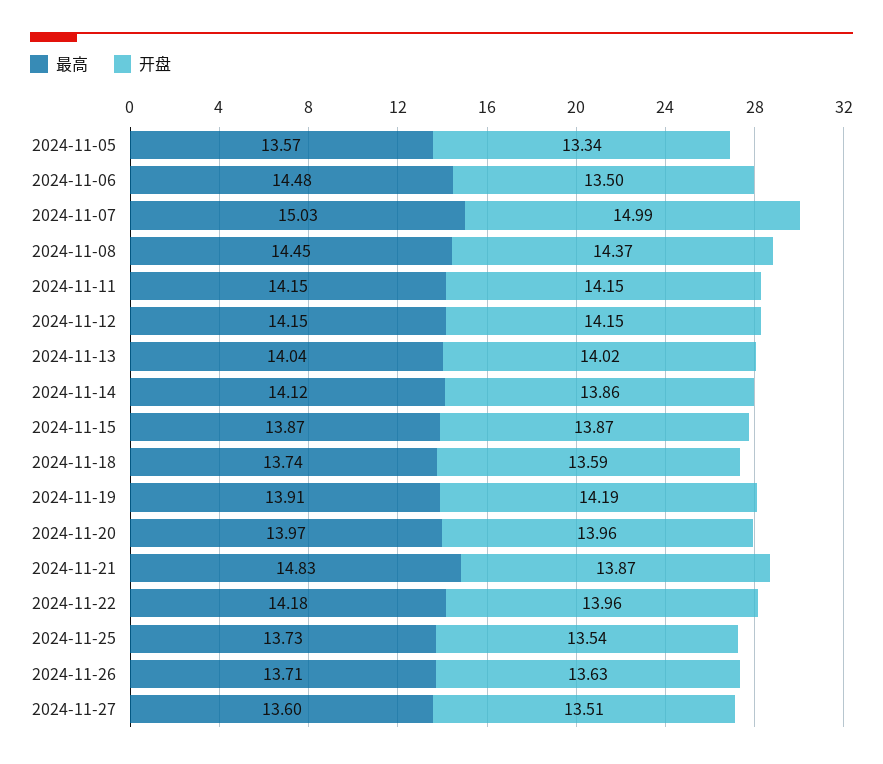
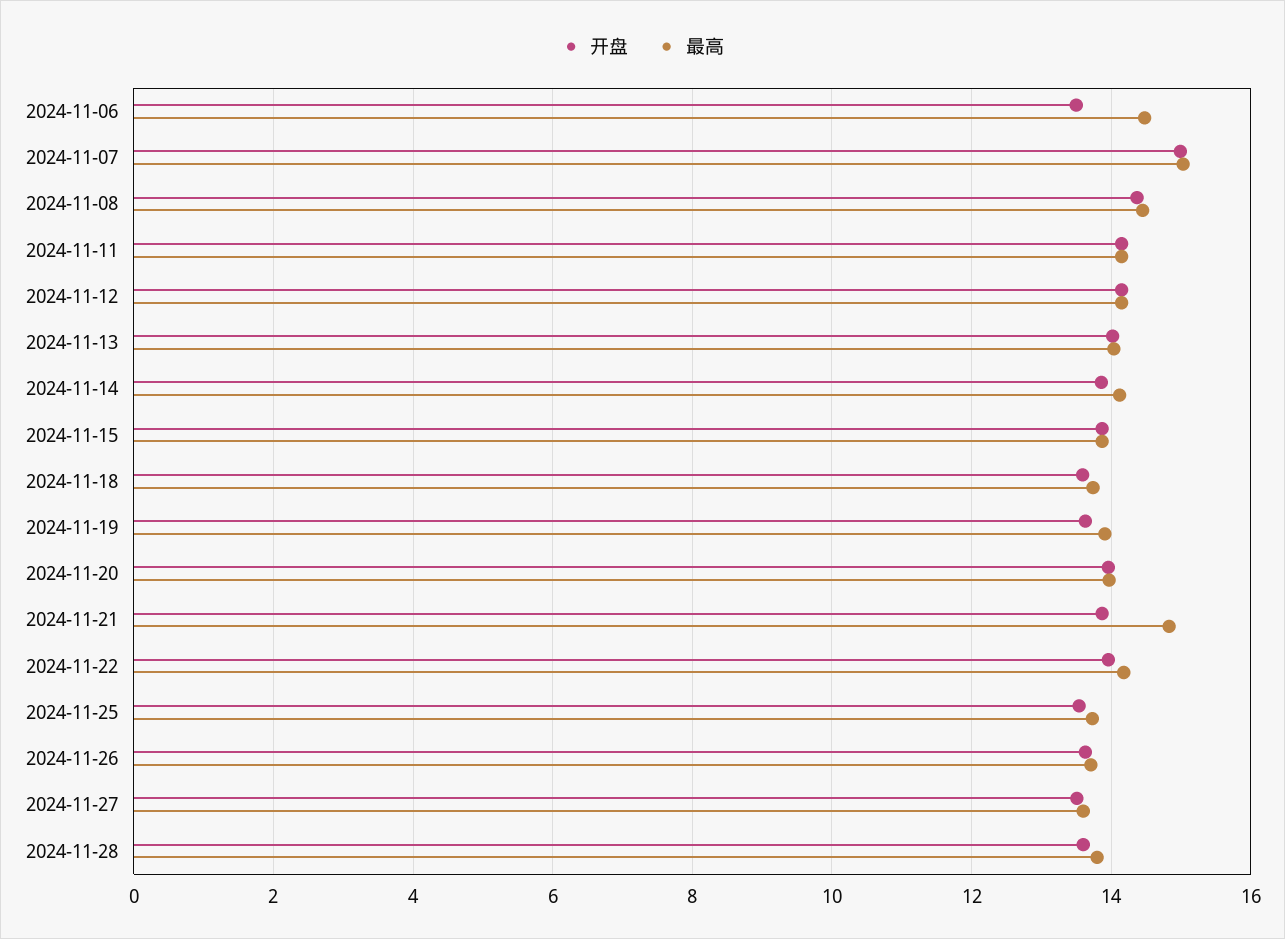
最高, 2024-11-05: 13.57 -> none
开盘, 2024-11-05: 13.34 -> none
开盘, 2024-11-19: 14.19 -> 13.6
开盘, 2024-11-28: none -> 13.6
最高, 2024-11-28: none -> 13.8

